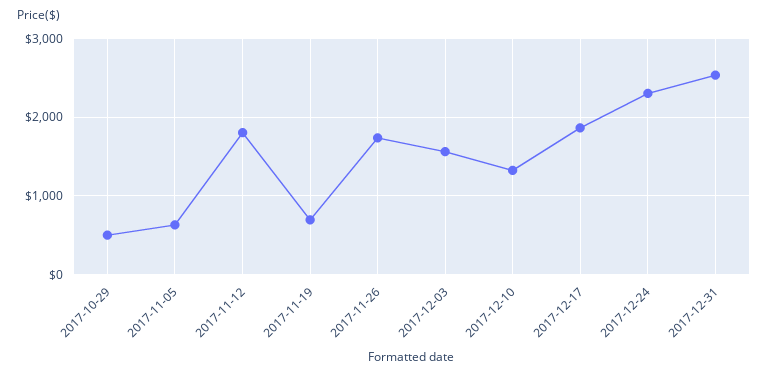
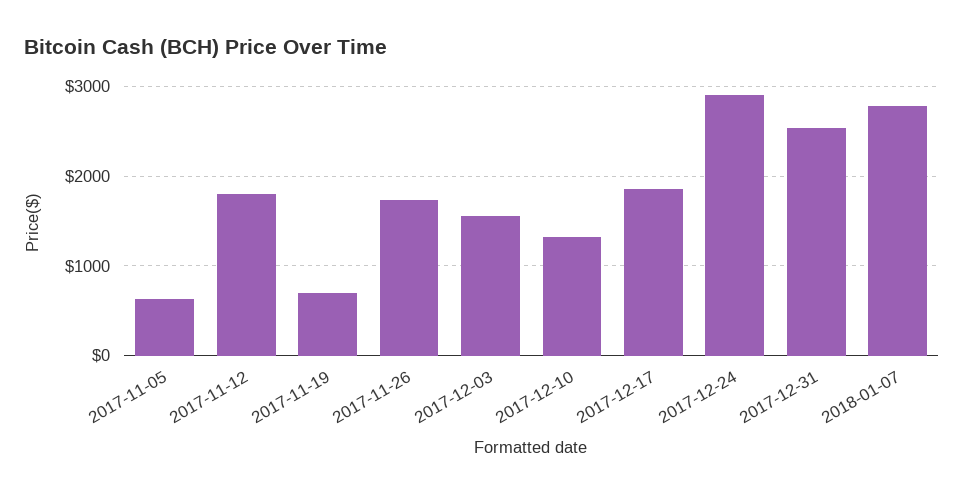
2017-10-29: 500 -> none
2017-12-24: 2300 -> 2900
2018-01-07: none -> 2800

